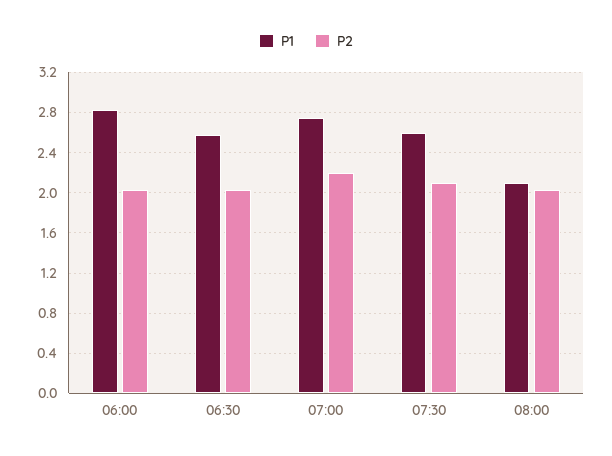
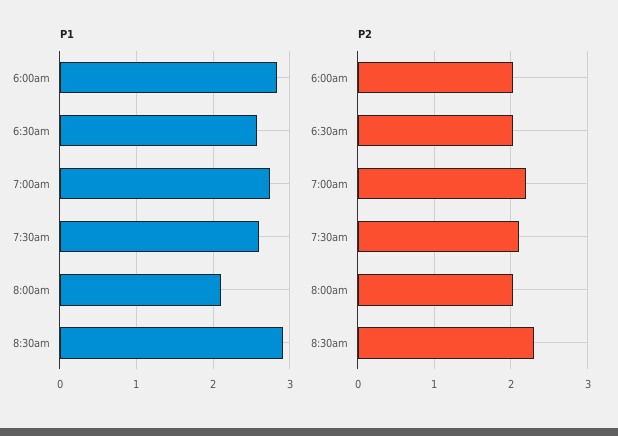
P1, 8:30am: none -> 2.9
P2, 8:30am: none -> 2.3

